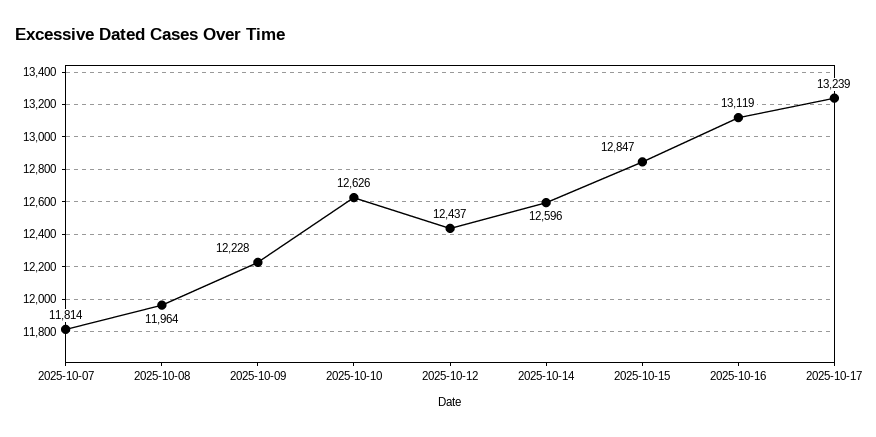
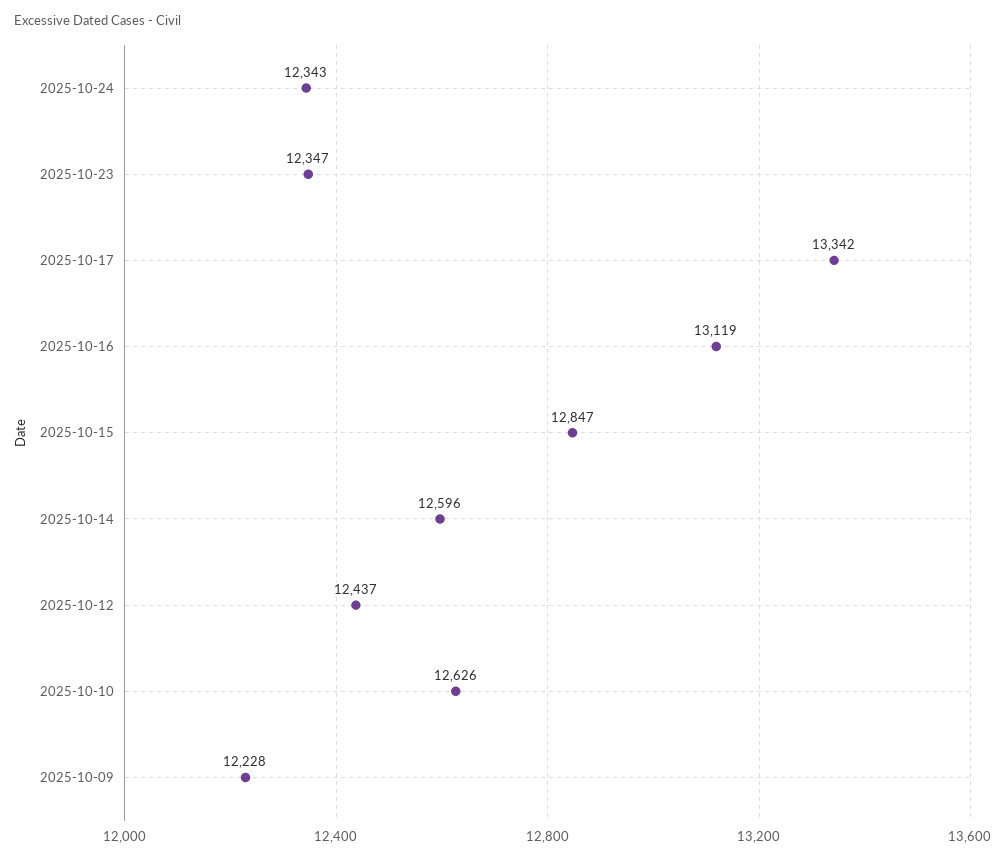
2025-10-07: 11814 -> none
2025-10-08: 11964 -> none
2025-10-17: 13239 -> 13342
2025-10-24: none -> 12343
2025-10-23: none -> 12347

